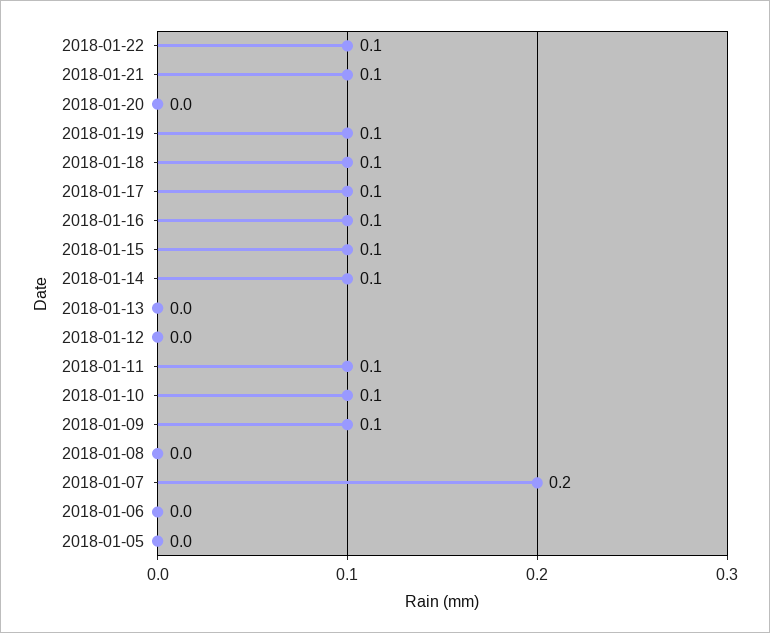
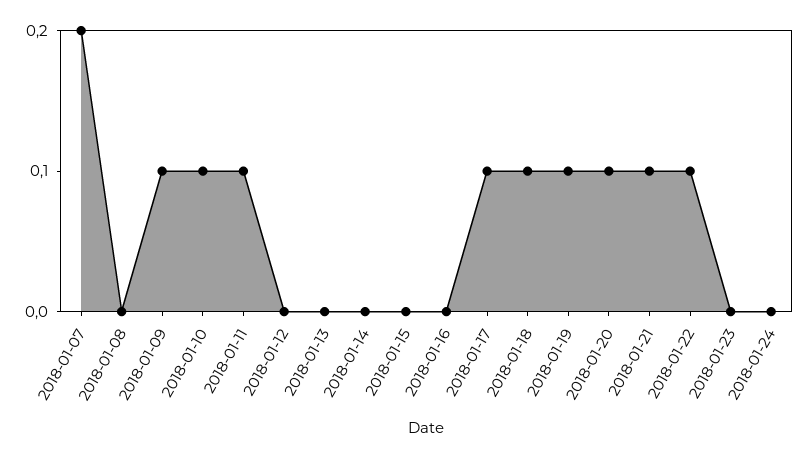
2018-01-20: 0 -> 0.1
2018-01-16: 0.1 -> 0
2018-01-15: 0.1 -> 0
2018-01-14: 0.1 -> 0
2018-01-06: 0 -> none
2018-01-05: 0 -> none
2018-01-23: none -> 0
2018-01-24: none -> 0

